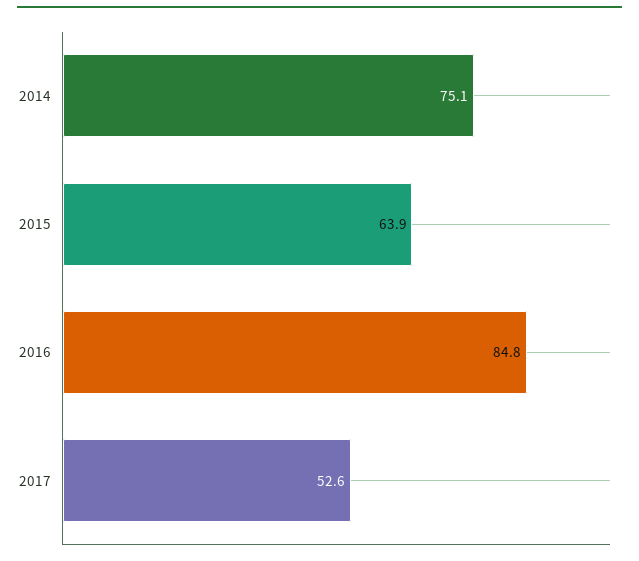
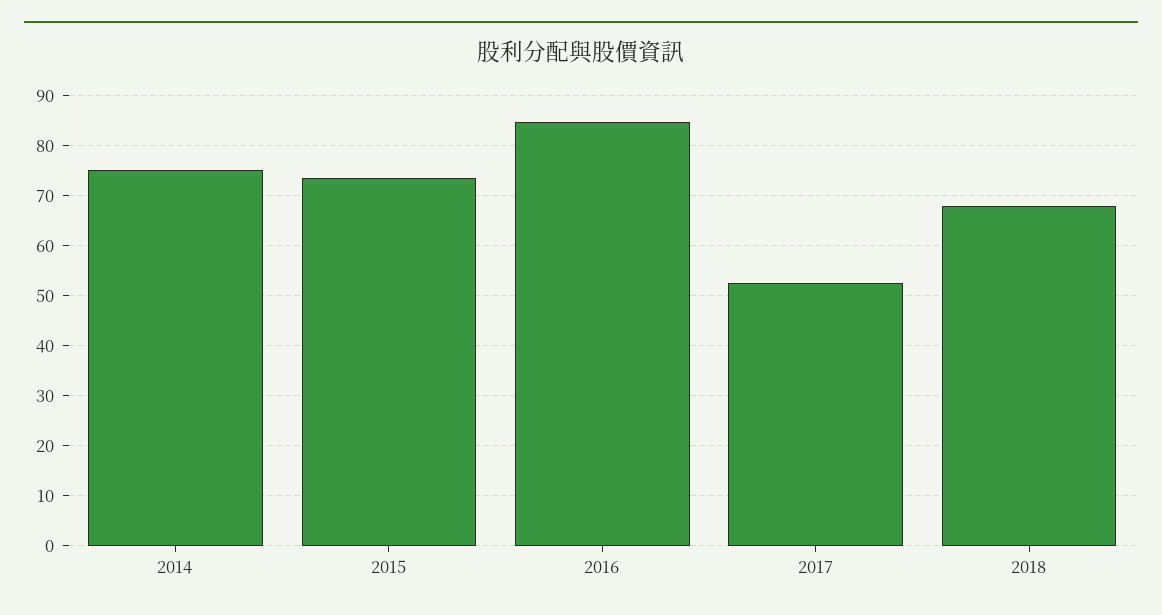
2015: 63.9 -> 74
2018: none -> 68

